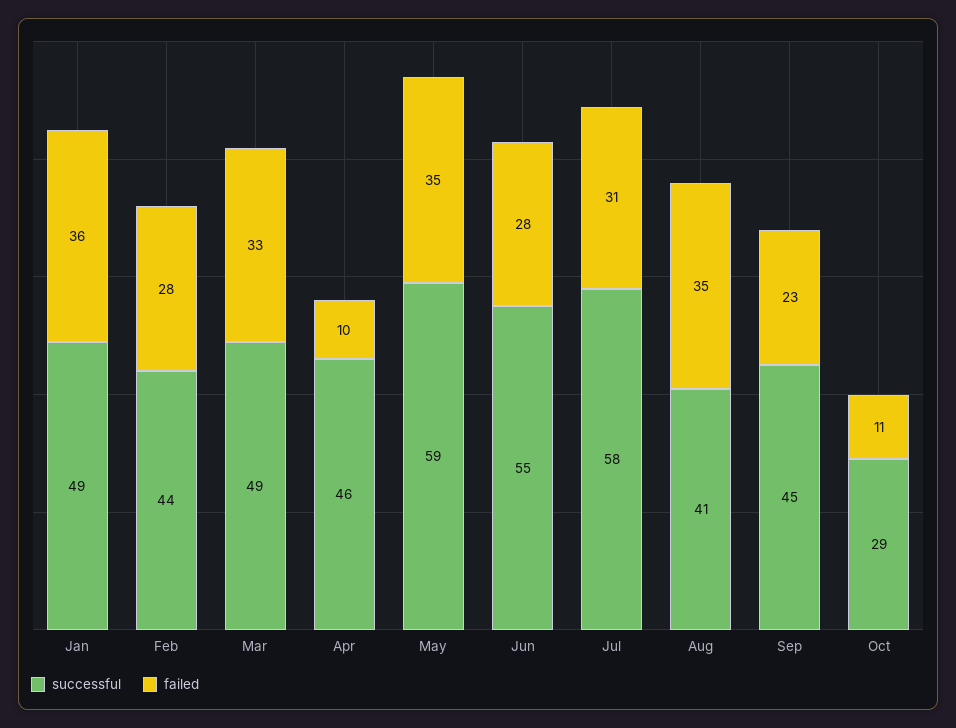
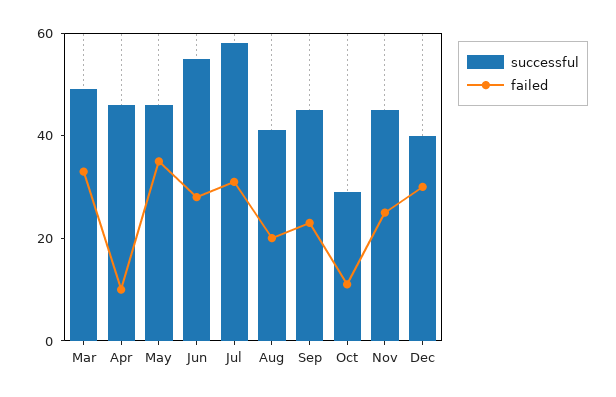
successful, Jan: 49 -> none
failed, Jan: 36 -> none
successful, Feb: 44 -> none
failed, Feb: 28 -> none
successful, May: 59 -> 45
failed, Aug: 35 -> 20
successful, Nov: none -> 45
failed, Nov: none -> 25
successful, Dec: none -> 40
failed, Dec: none -> 30

